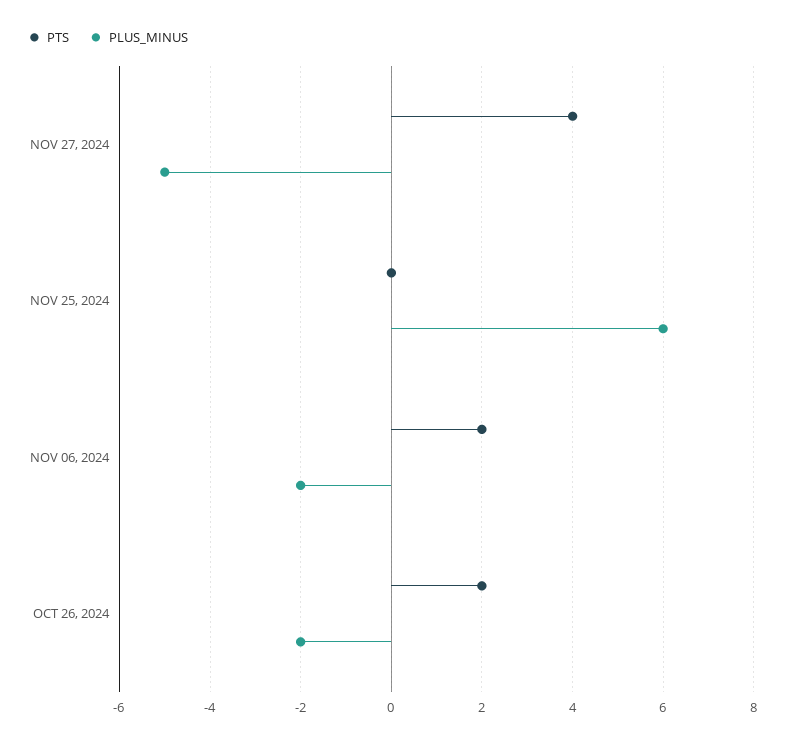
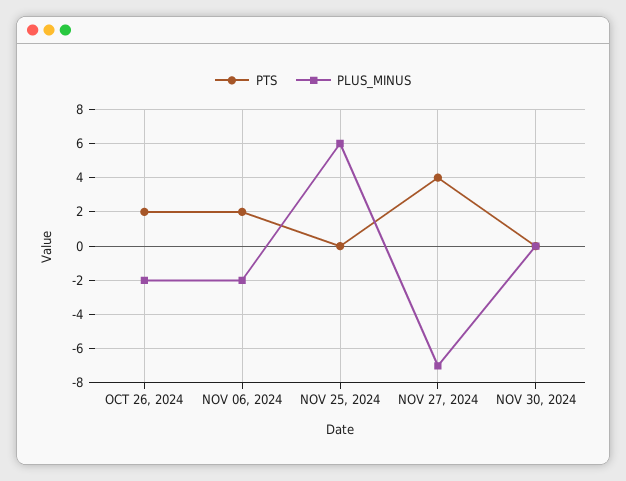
PLUS_MINUS, NOV 27, 2024: -5 -> -7
PTS, NOV 30, 2024: none -> 0
PLUS_MINUS, NOV 30, 2024: none -> 0

